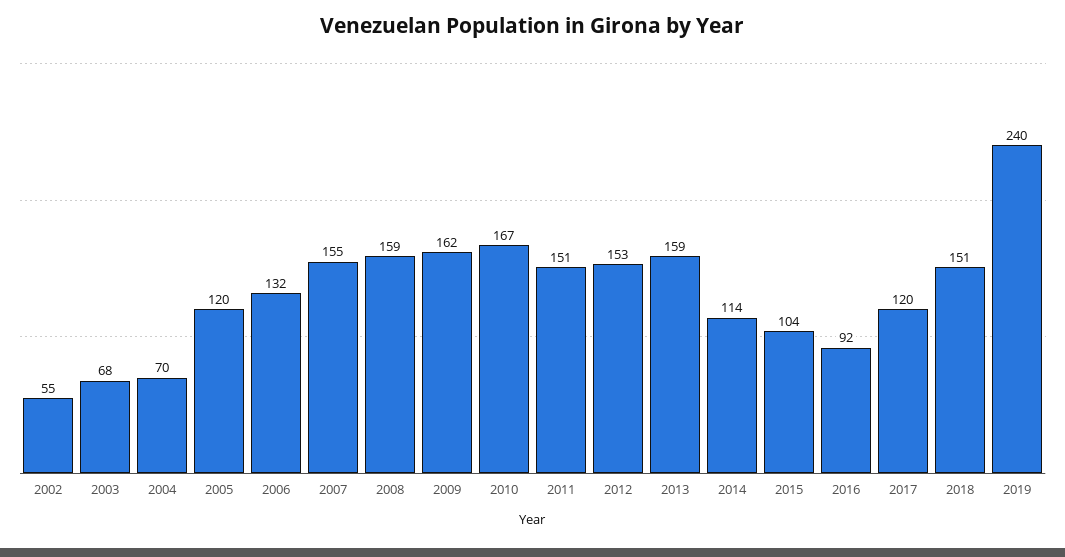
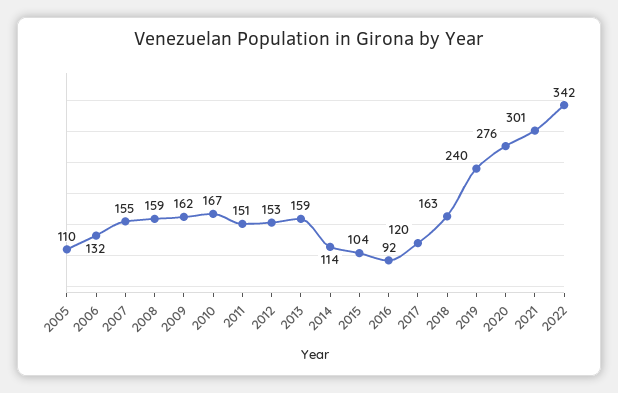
2002: 55 -> none
2003: 68 -> none
2004: 70 -> none
2005: 120 -> 110
2018: 151 -> 163
2020: none -> 276
2021: none -> 301
2022: none -> 342

